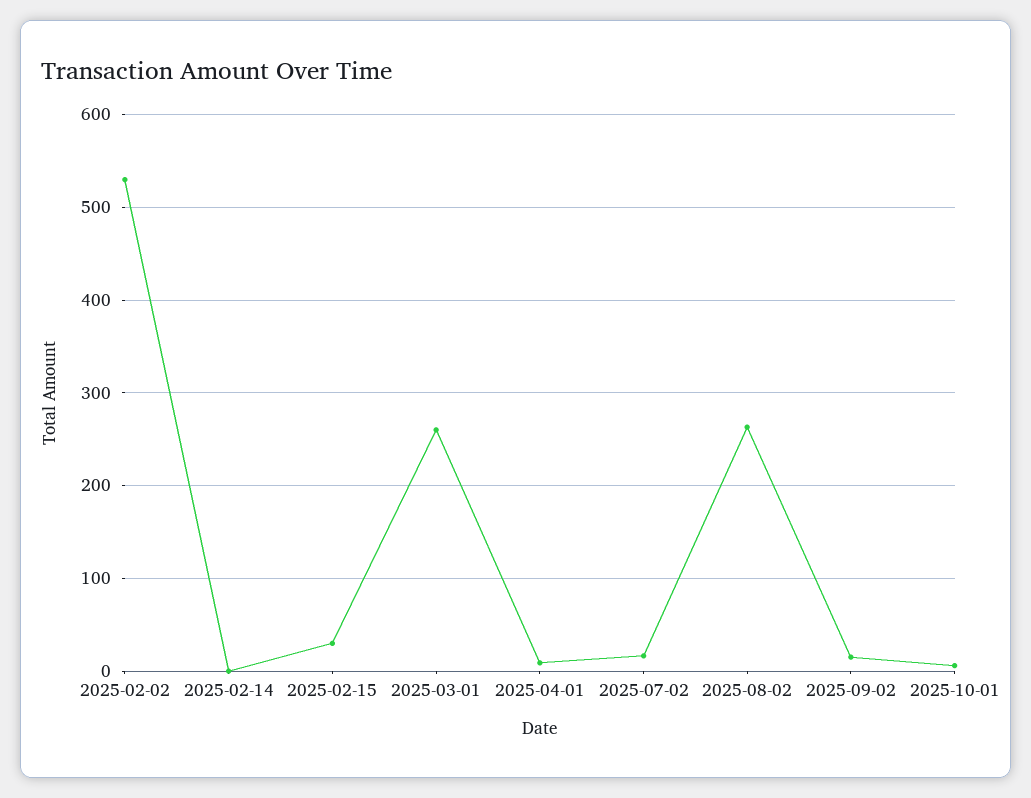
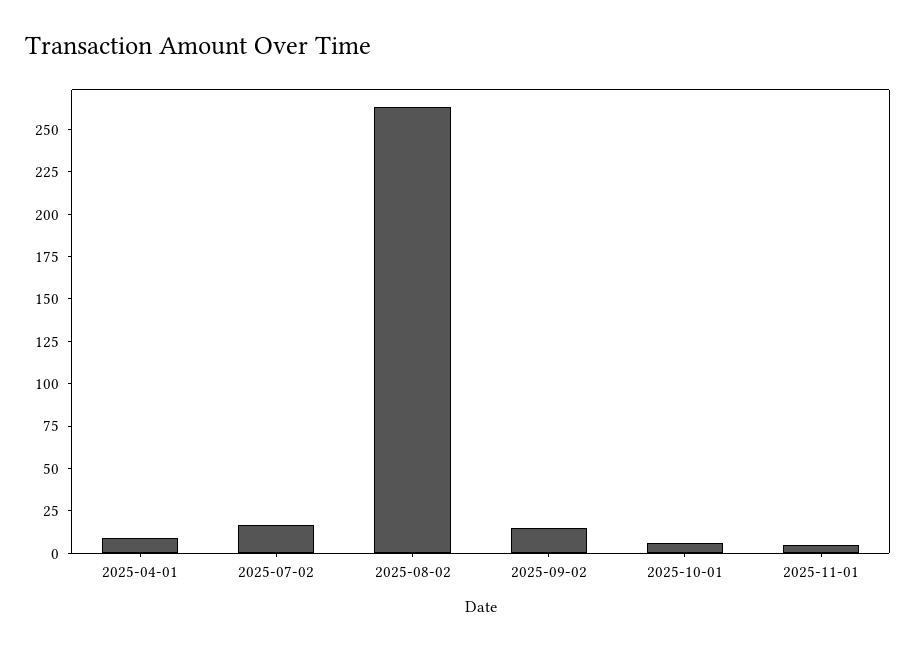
2025-02-02: 530 -> none
2025-02-14: 0 -> none
2025-02-15: 30 -> none
2025-03-01: 260 -> none
2025-11-01: none -> 5

